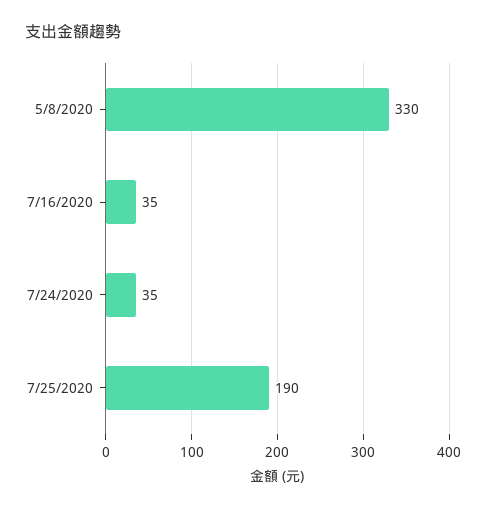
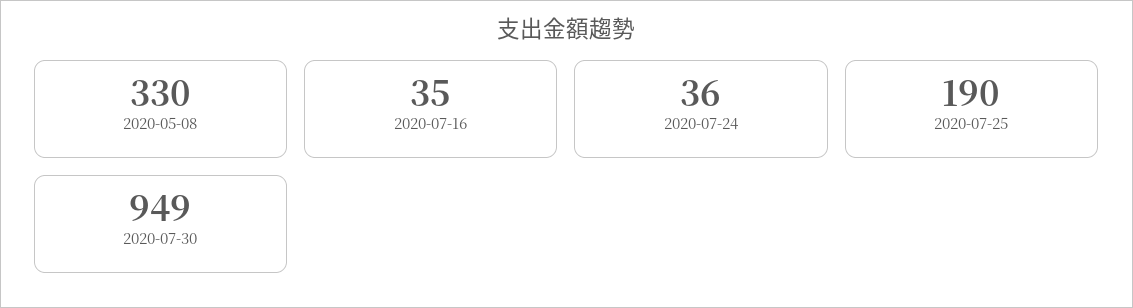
7/24/2020: 35 -> 36
2020-07-30: none -> 949

